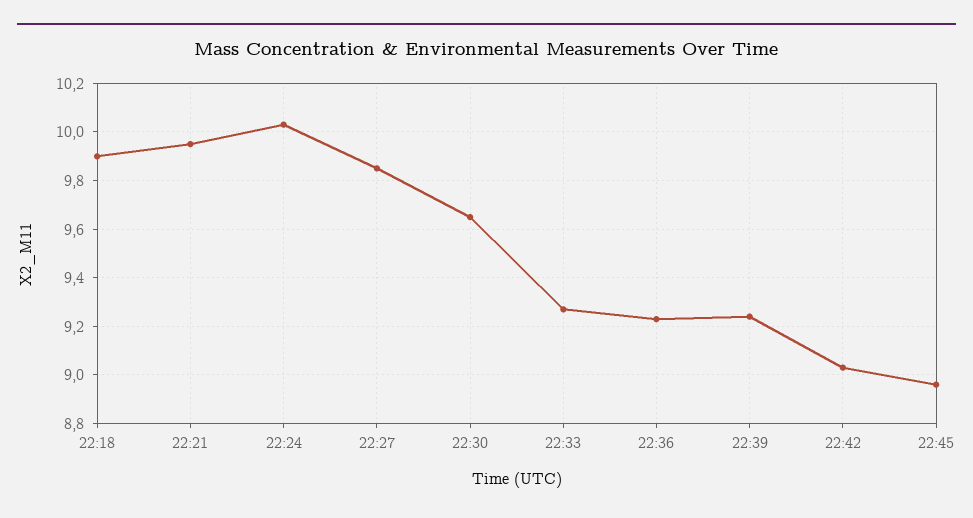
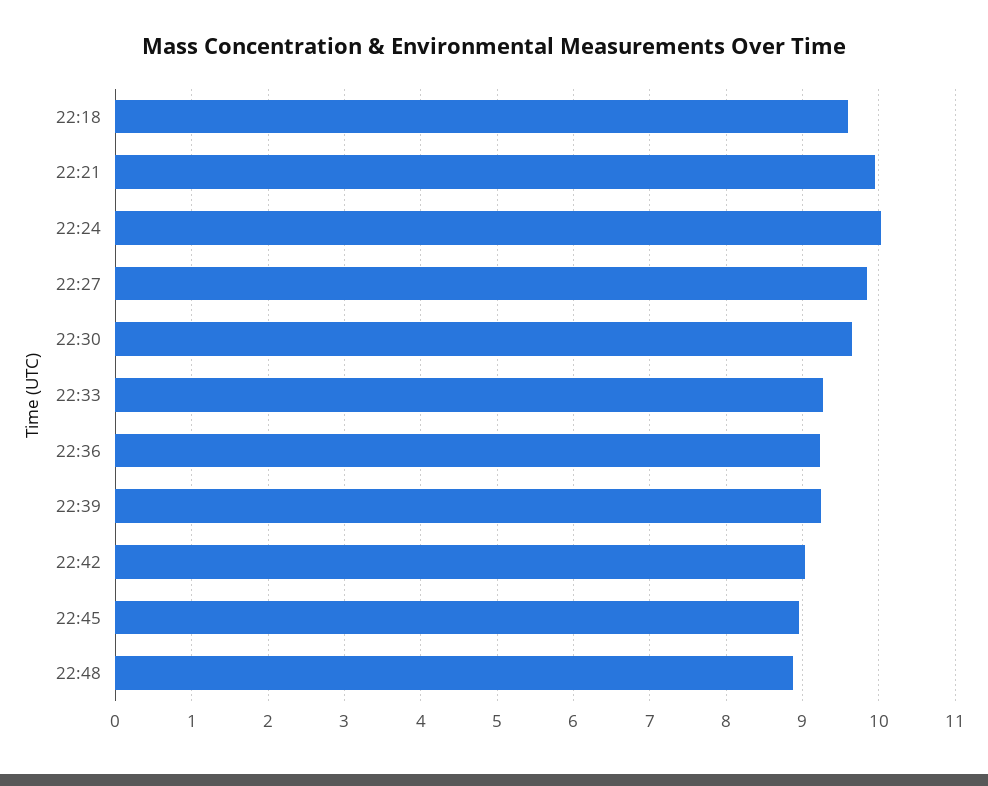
22:18: 9.9 -> 9.6
22:48: none -> 8.9

